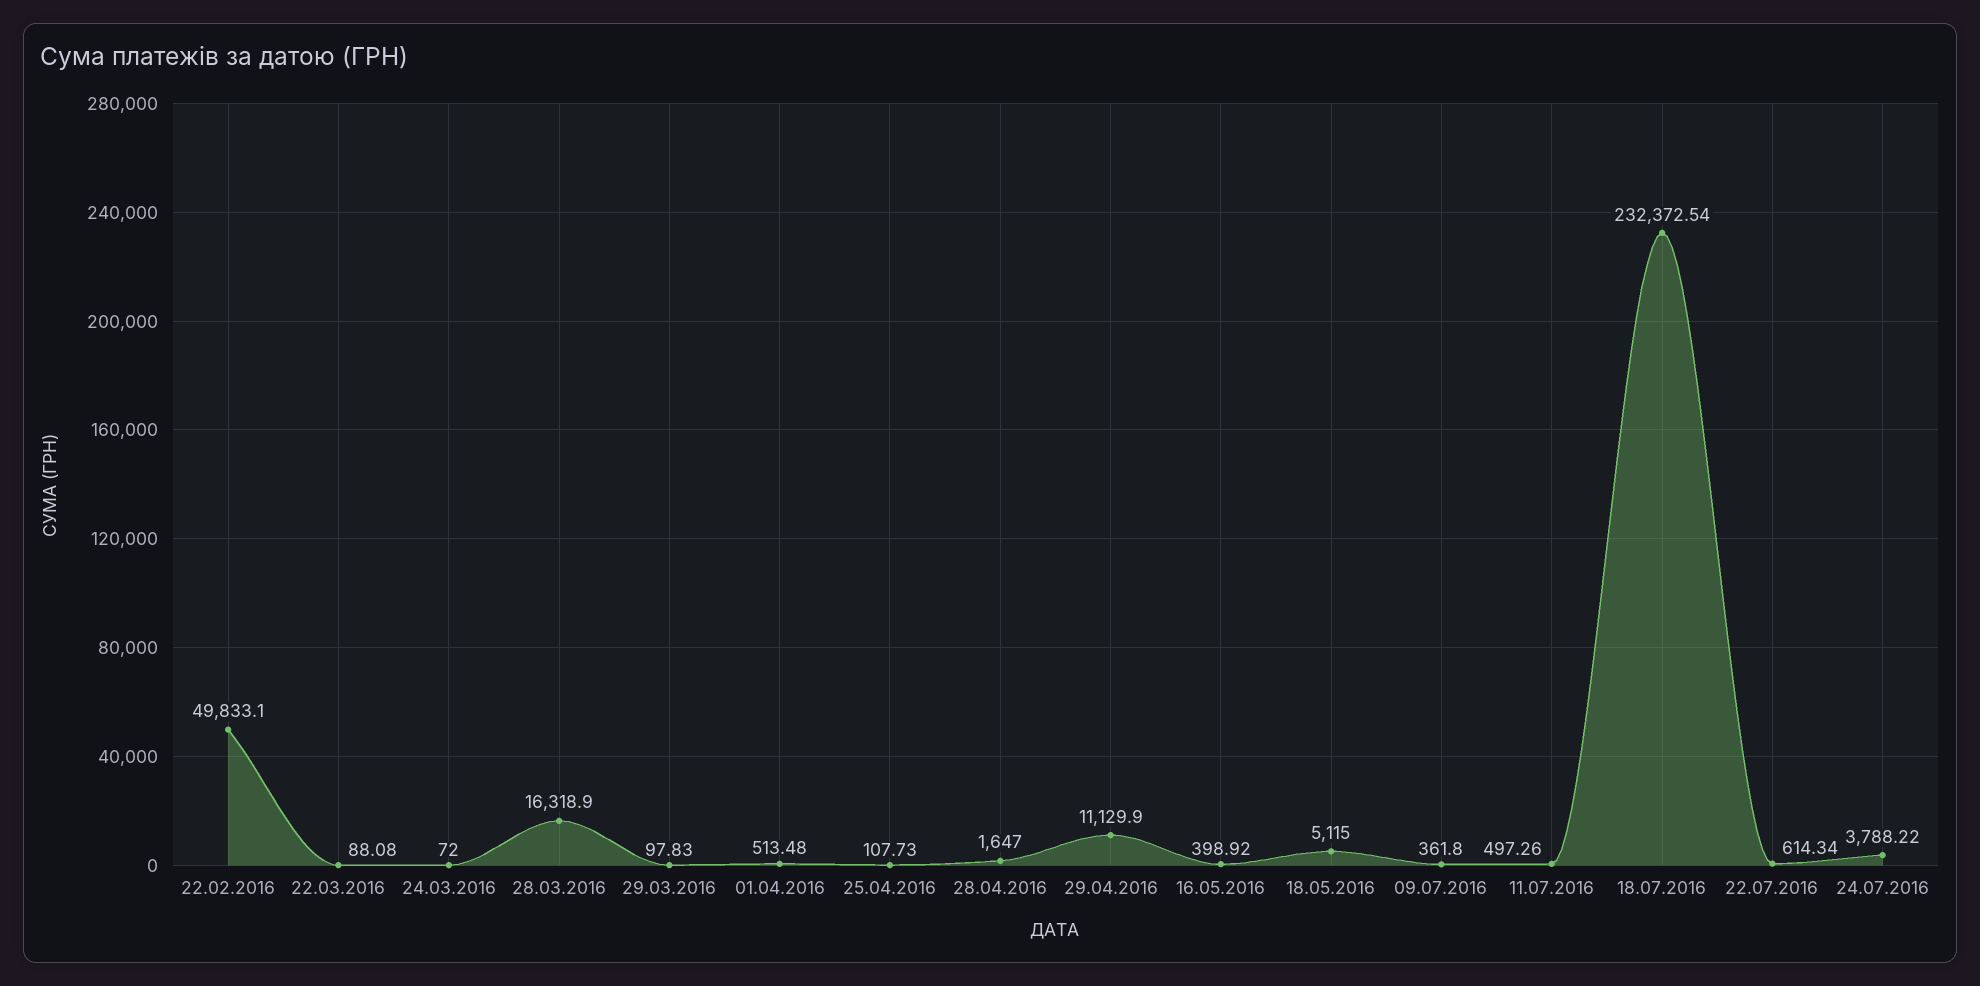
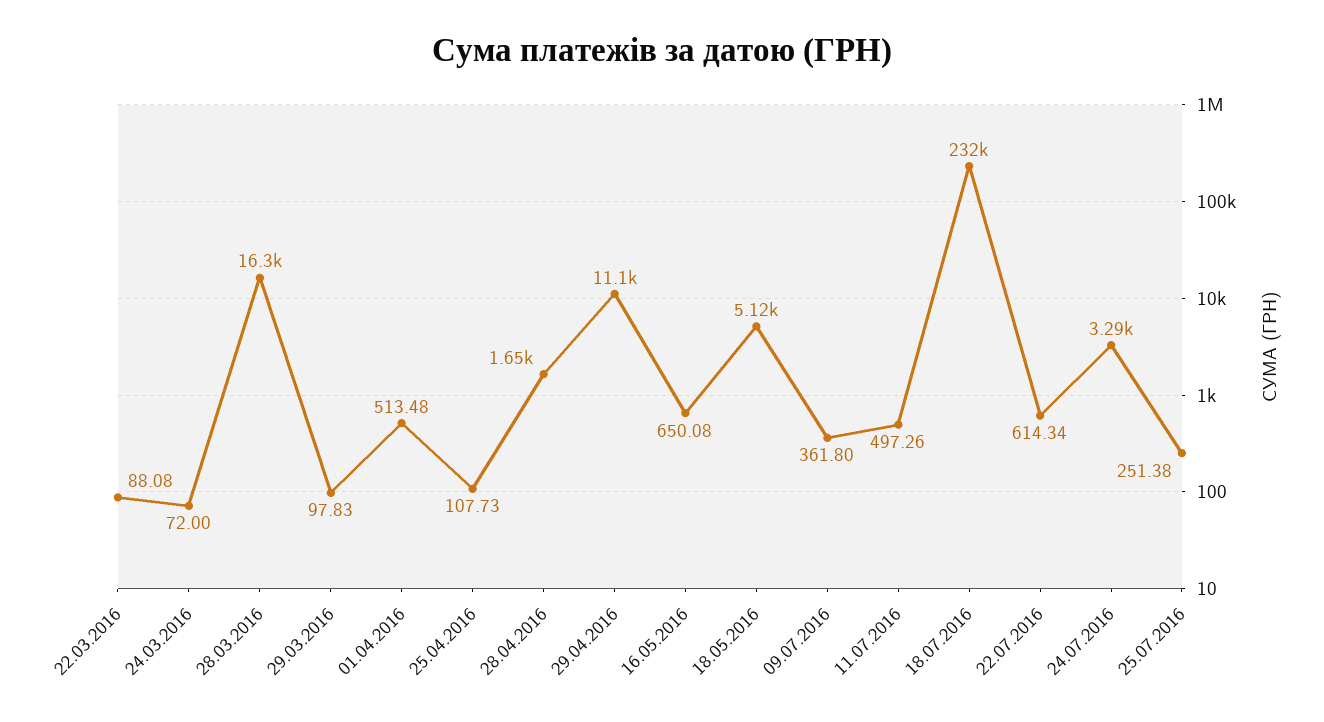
22.02.2016: 49833.1 -> none
16.05.2016: 398.92 -> 650.08
24.07.2016: 3788.22 -> 3290
25.07.2016: none -> 251.38

